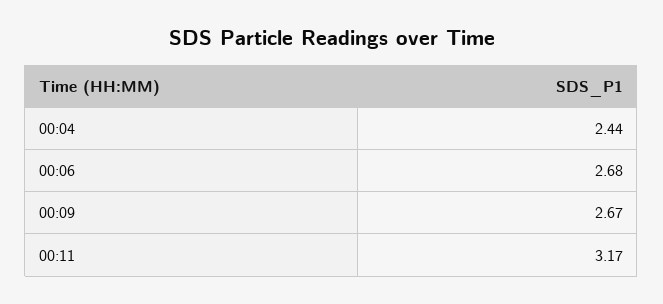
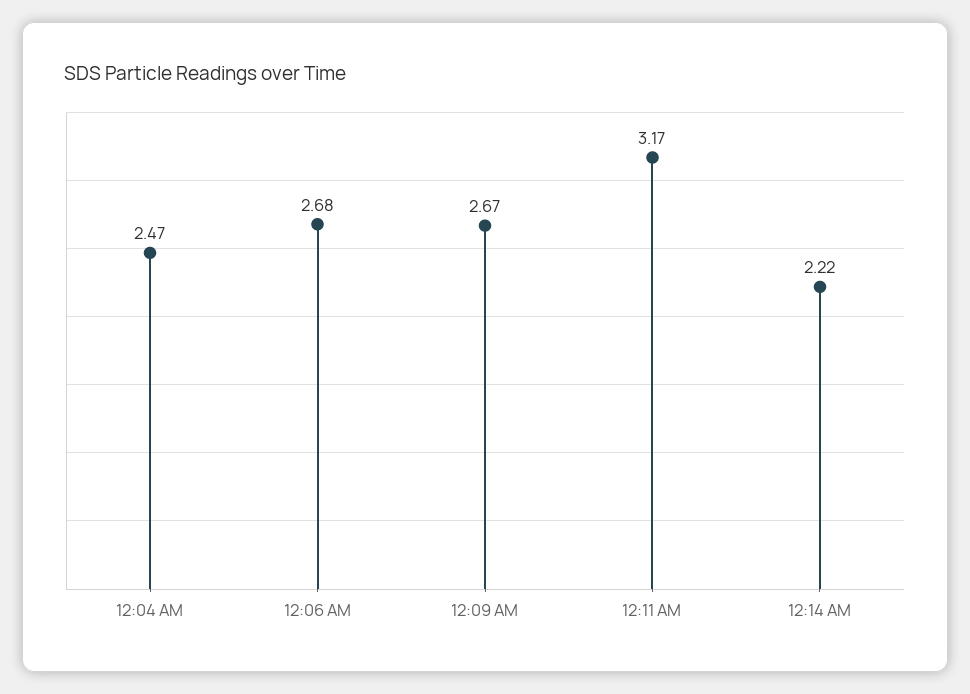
00:04: 2.44 -> 2.47
12:14 AM: none -> 2.22

